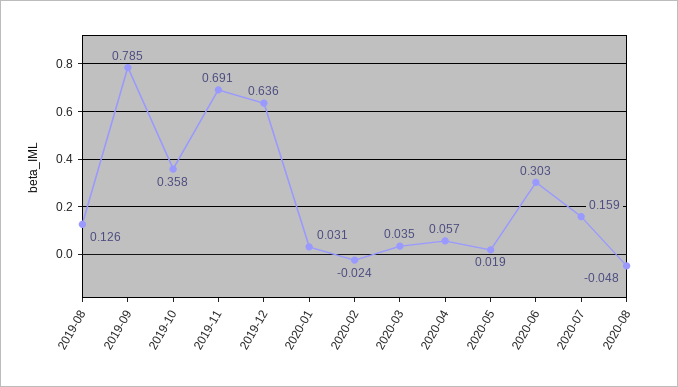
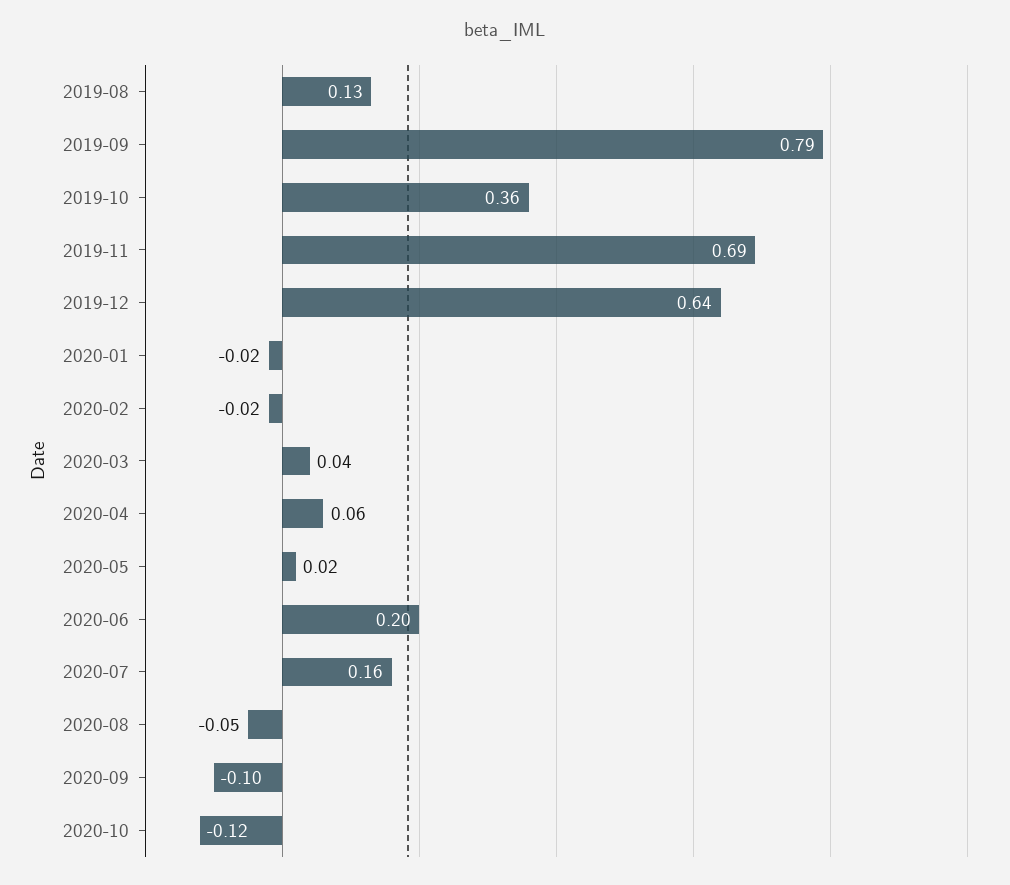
2020-01: 0.031 -> -0.02
2020-06: 0.303 -> 0.2
2020-09: none -> -0.1
2020-10: none -> -0.12

